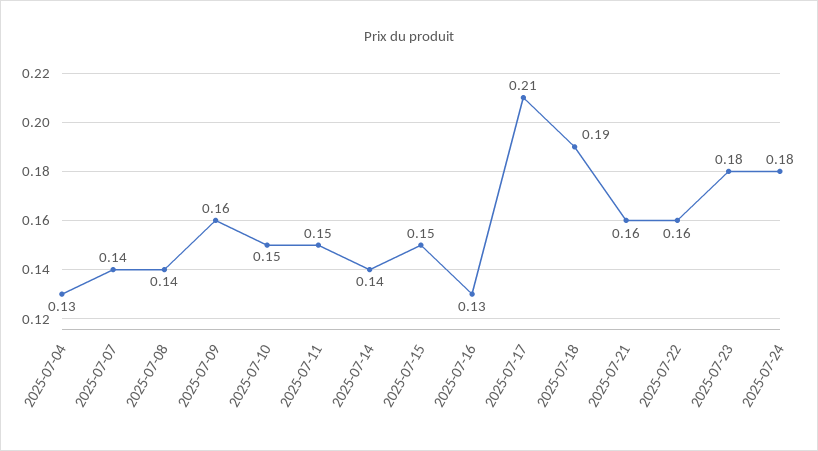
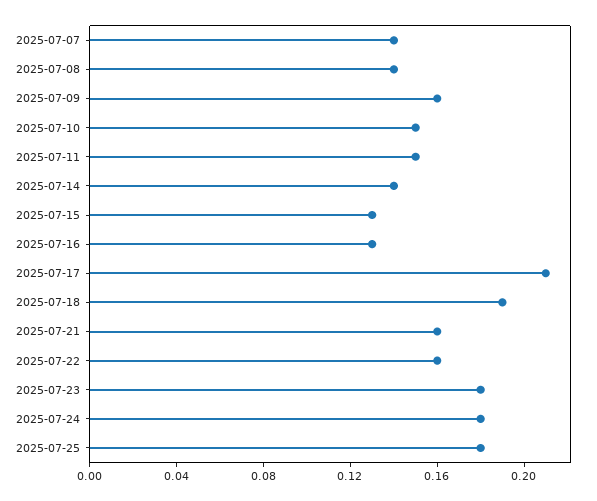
2025-07-04: 0.13 -> none
2025-07-15: 0.15 -> 0.13
2025-07-25: none -> 0.18

